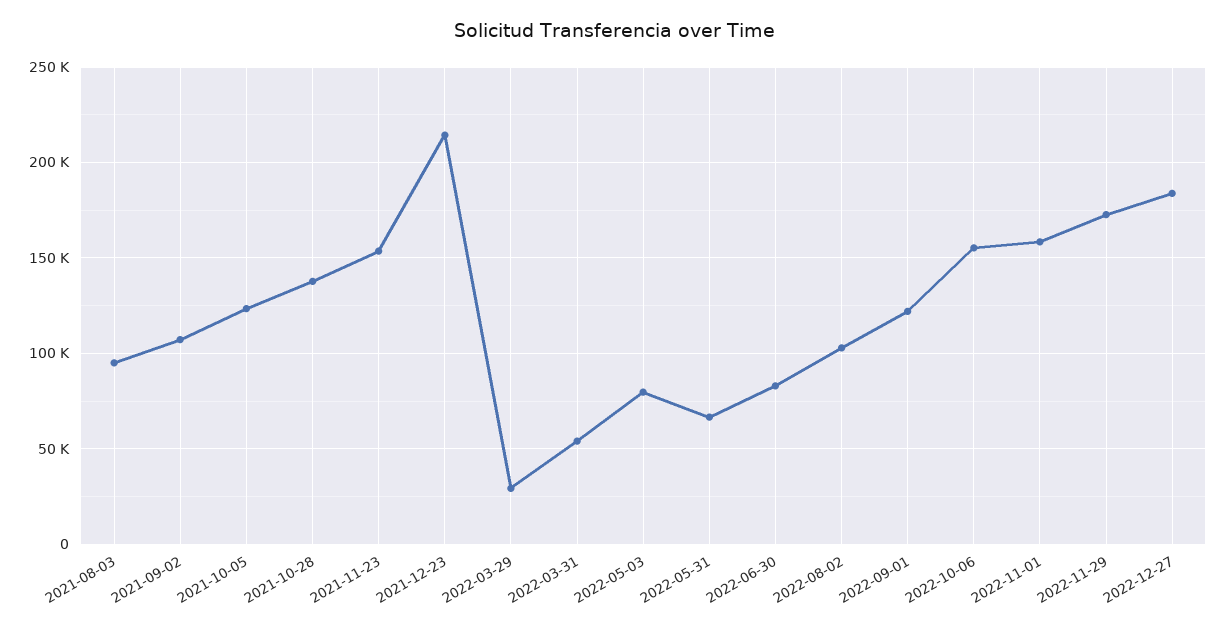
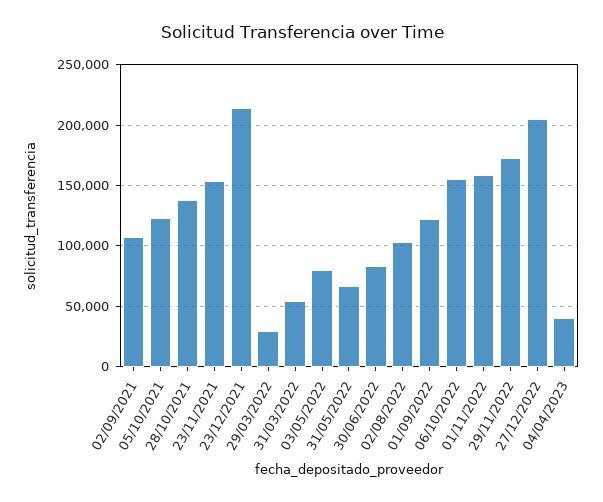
2021-08-03: 95000 -> none
2022-12-27: 185000 -> 205000
04/04/2023: none -> 40000

